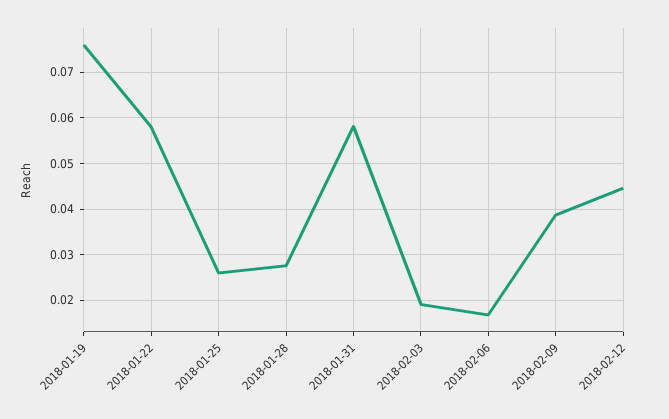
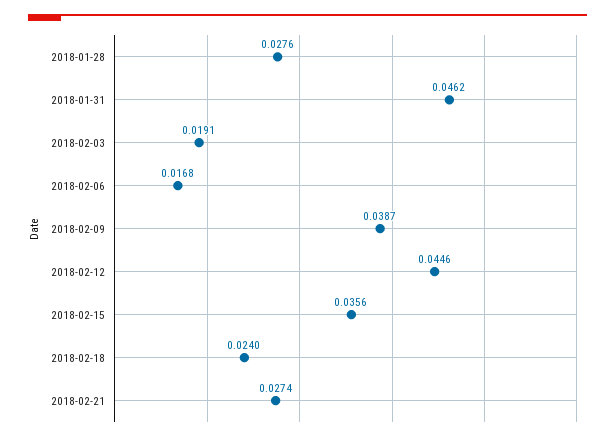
2018-01-19: 0.076 -> none
2018-01-22: 0.058 -> none
2018-01-25: 0.026 -> none
2018-01-31: 0.058 -> 0.0462
2018-02-15: none -> 0.0356
2018-02-18: none -> 0.024
2018-02-21: none -> 0.0274

